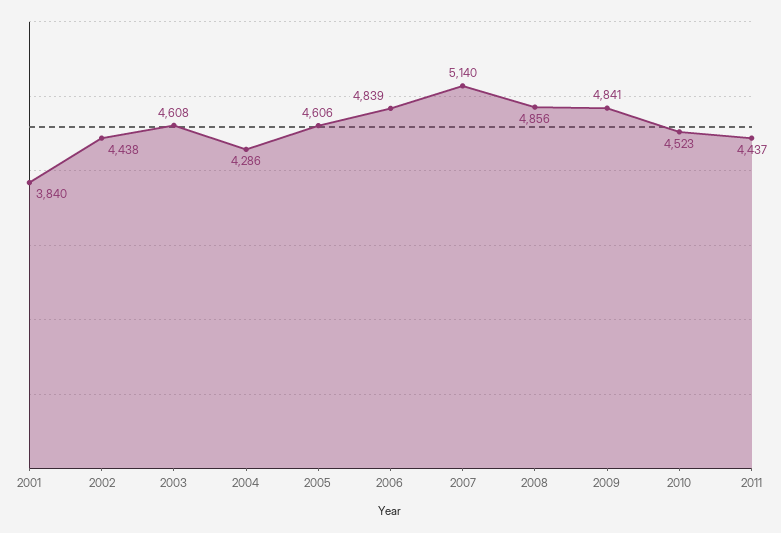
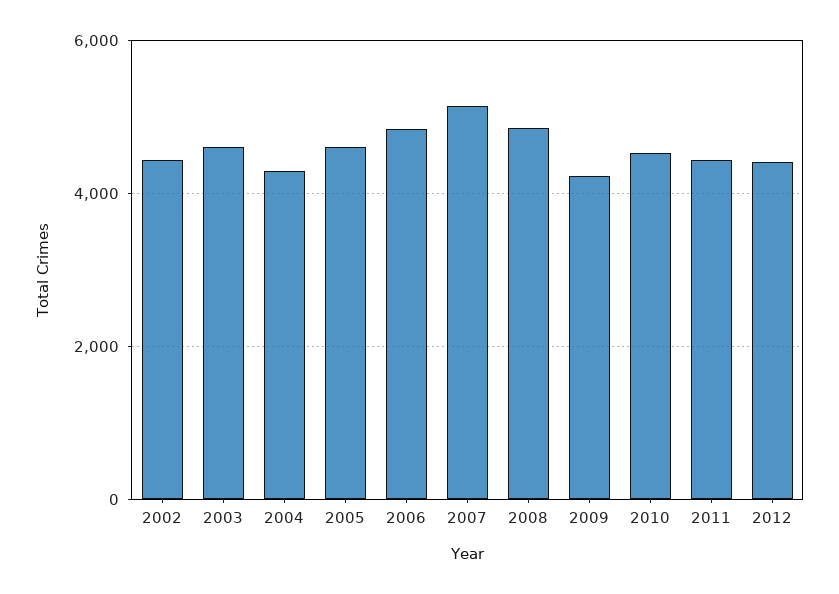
2001: 3840 -> none
2009: 4841 -> 4200
2012: none -> 4400

